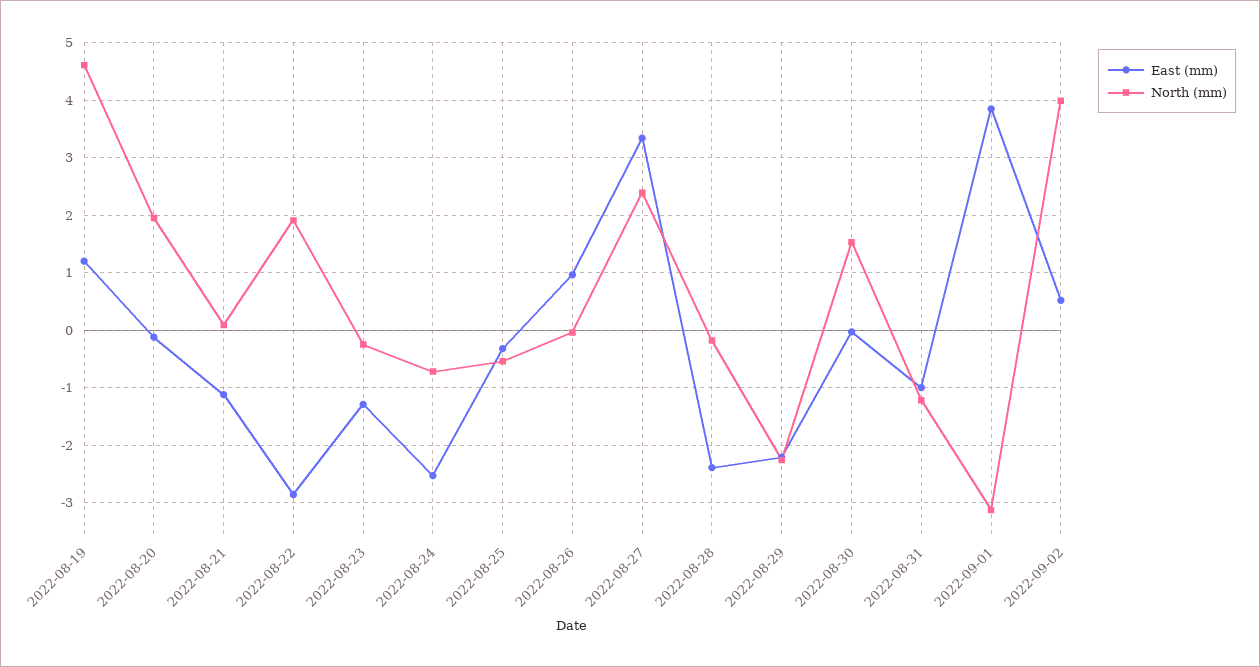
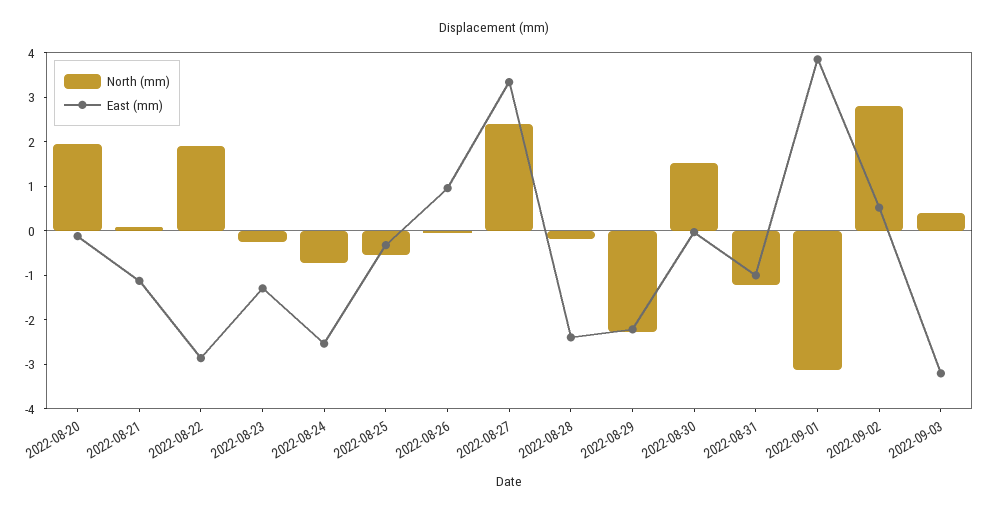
East (mm), 2022-08-19: 1.2 -> none
North (mm), 2022-08-19: 4.6 -> none
North (mm), 2022-09-02: 4 -> 2.8
North (mm), 2022-09-03: none -> 0.4
East (mm), 2022-09-03: none -> -3.2

